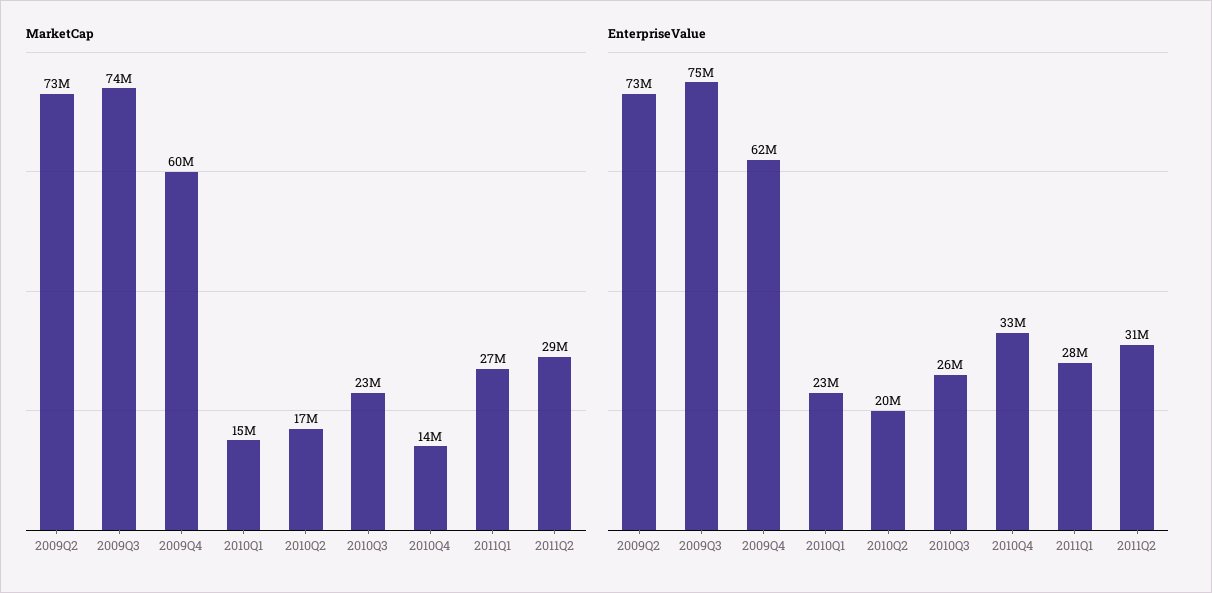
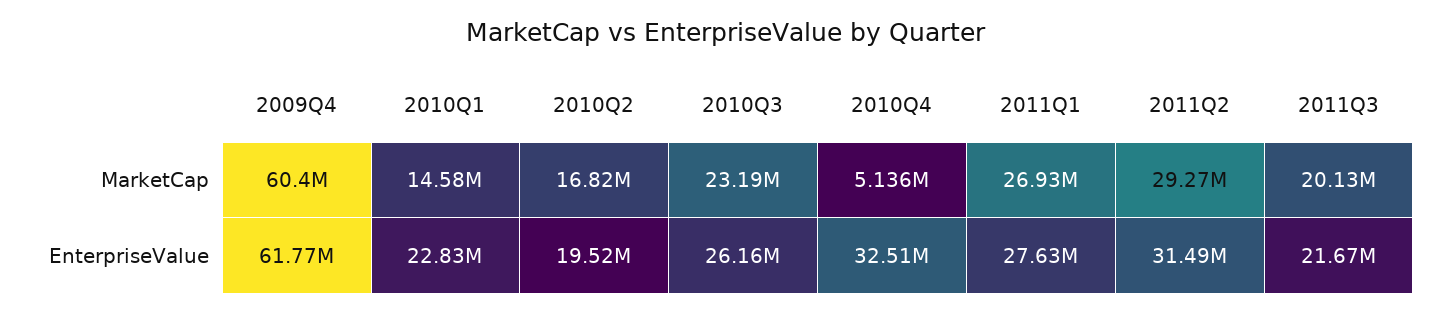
MarketCap, 2009Q2: 73000000 -> none
MarketCap, 2009Q3: 74000000 -> none
MarketCap, 2010Q4: 14000000 -> 5136000
EnterpriseValue, 2009Q2: 73000000 -> none
EnterpriseValue, 2009Q3: 75000000 -> none
MarketCap, 2011Q3: none -> 20130000
EnterpriseValue, 2011Q3: none -> 21670000

